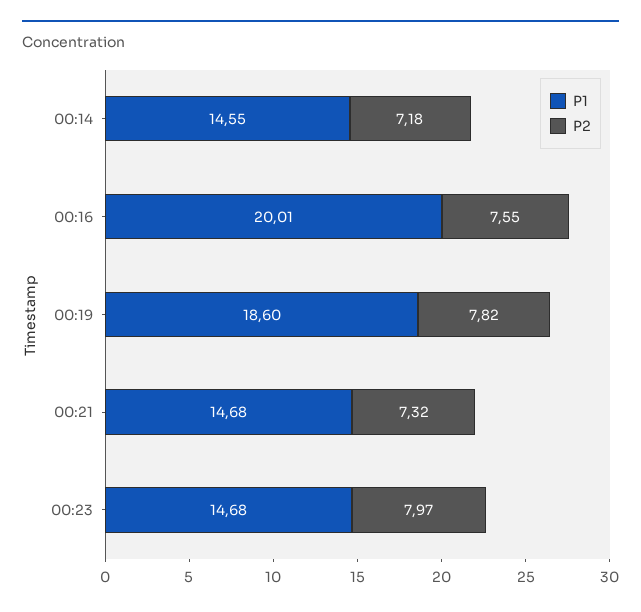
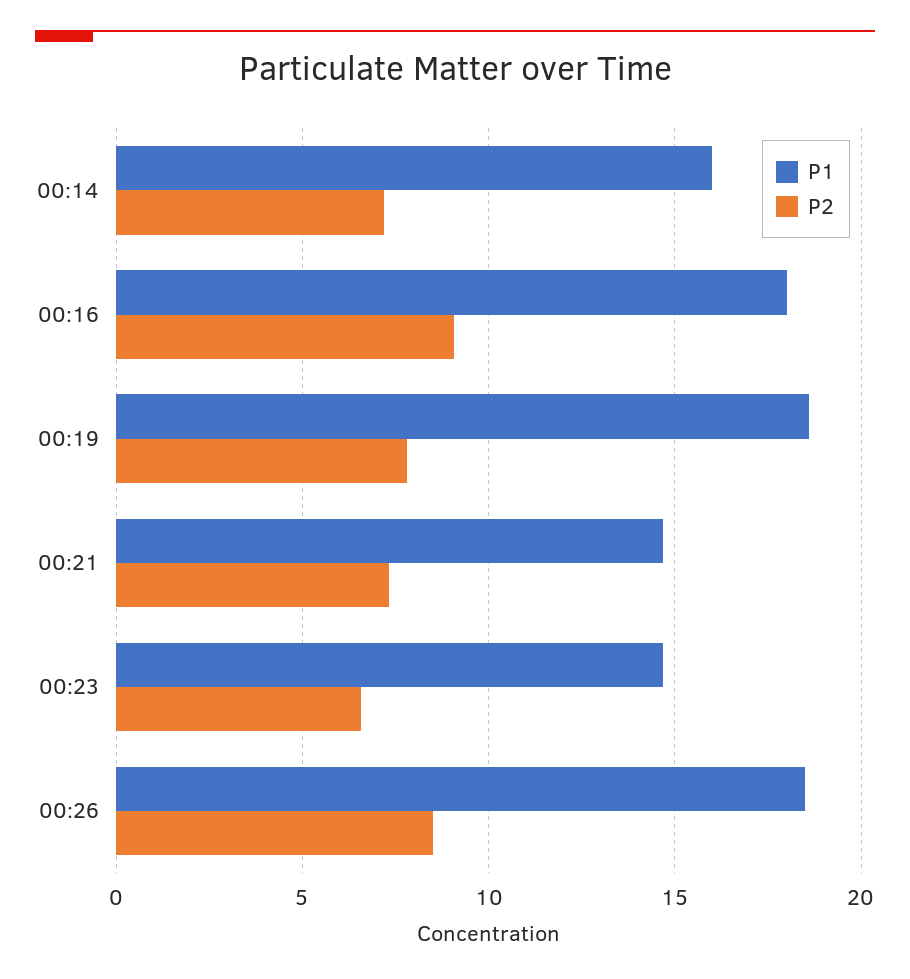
P1, 00:14: 14.55 -> 16
P1, 00:16: 20.01 -> 18
P2, 00:16: 7.55 -> 9
P2, 00:23: 7.97 -> 6.5
P1, 00:26: none -> 18.5
P2, 00:26: none -> 8.5

